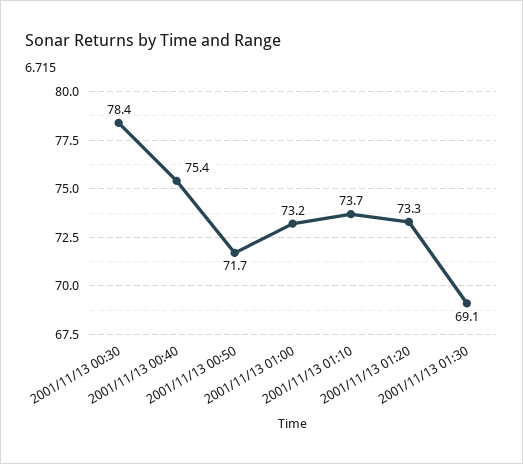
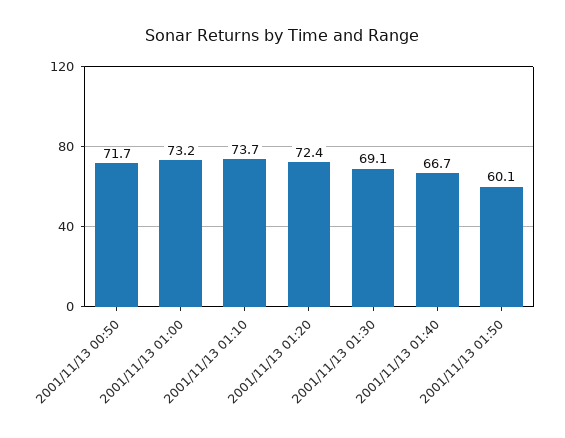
2001/11/13 00:30: 78.4 -> none
2001/11/13 00:40: 75.4 -> none
2001/11/13 01:20: 73.3 -> 72.4
2001/11/13 01:40: none -> 66.7
2001/11/13 01:50: none -> 60.1

